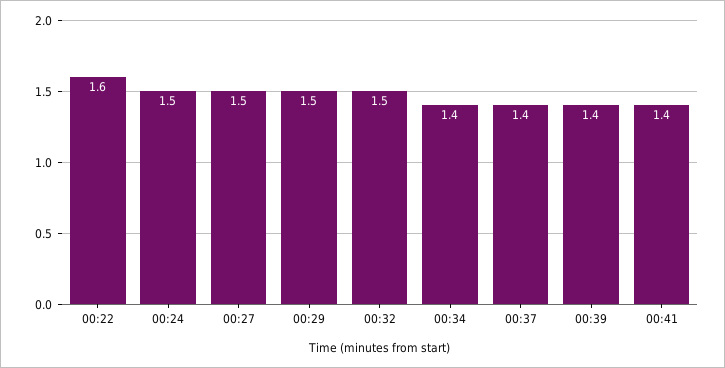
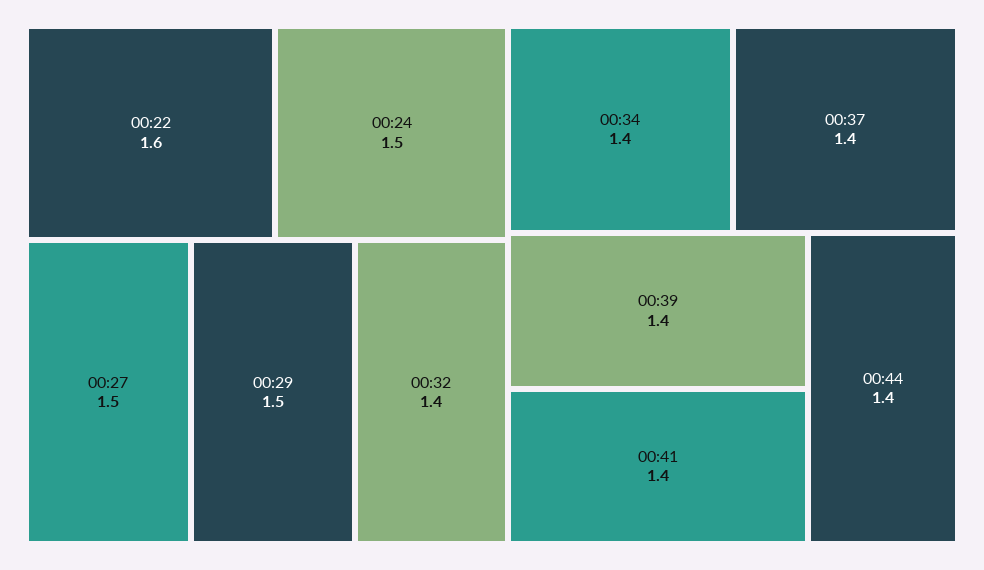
00:32: 1.5 -> 1.4
00:44: none -> 1.4

